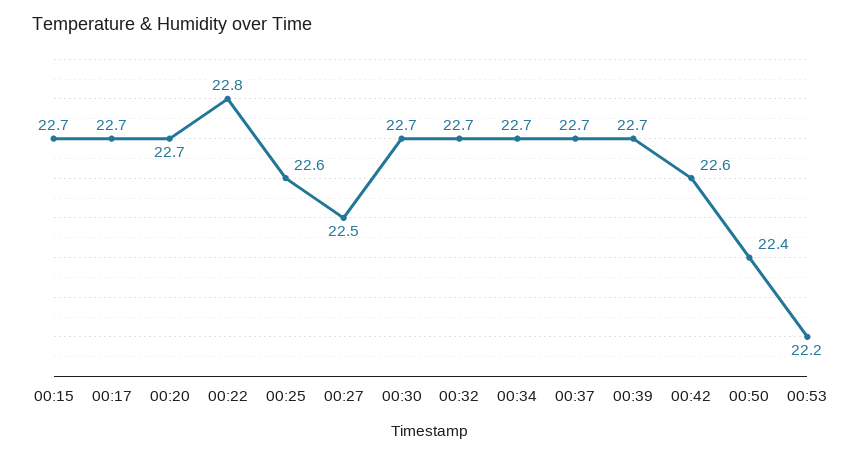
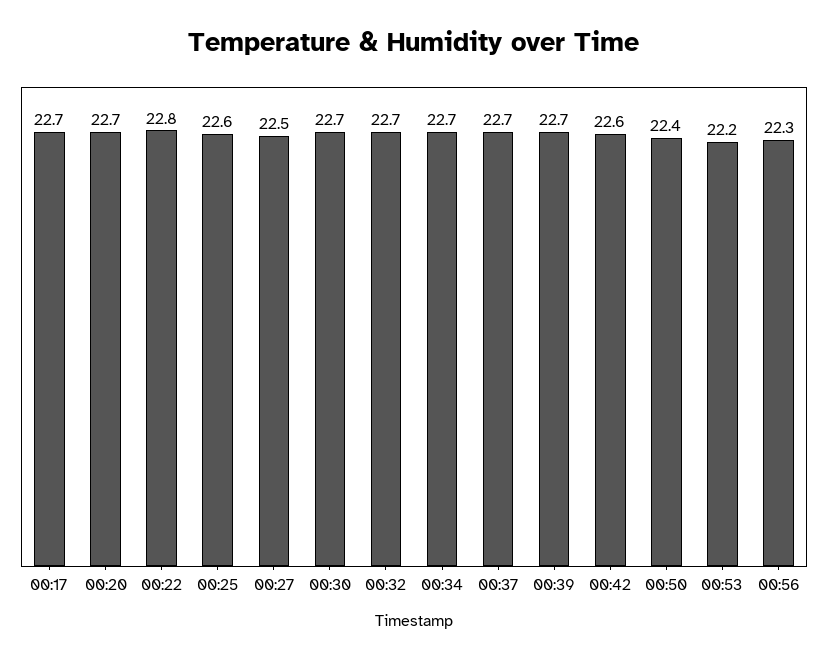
00:15: 22.7 -> none
00:56: none -> 22.3

